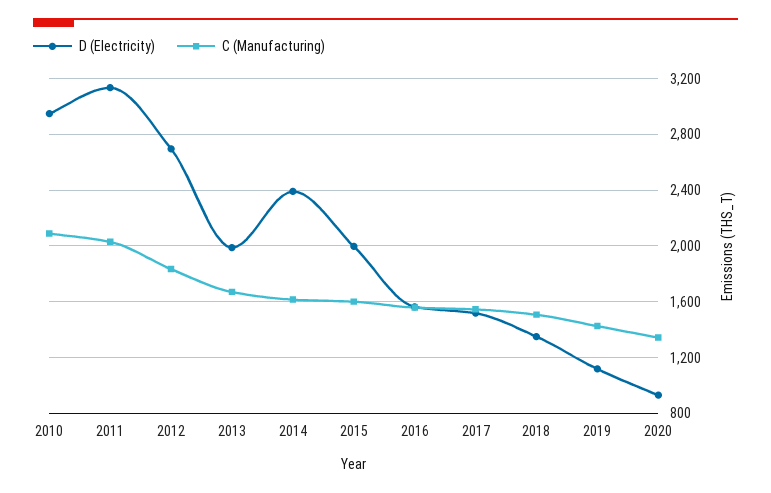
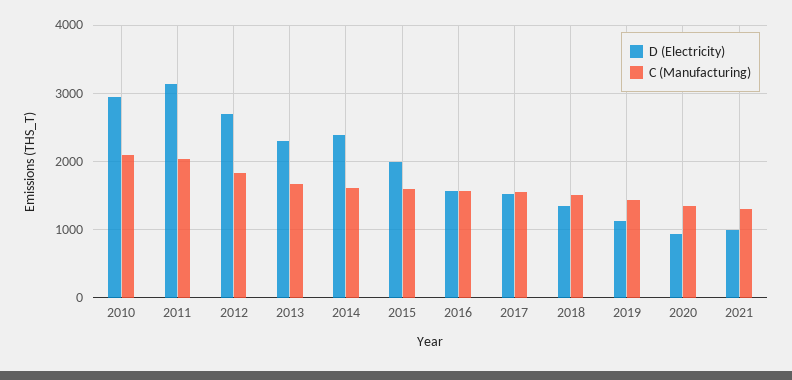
D (Electricity), 2013: 2000 -> 2300
D (Electricity), 2021: none -> 1000
C (Manufacturing), 2021: none -> 1300

